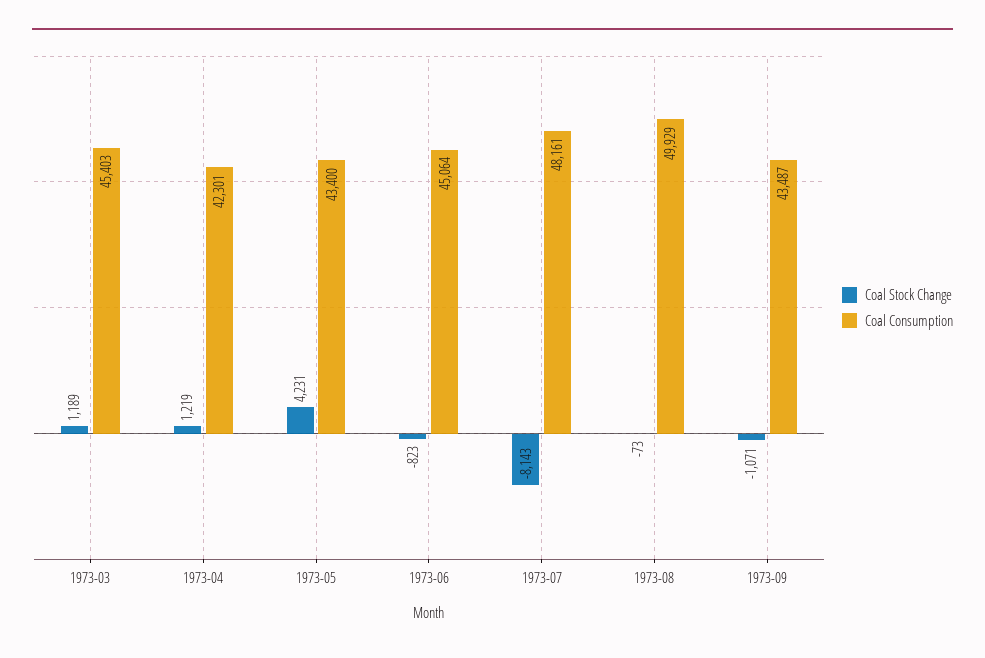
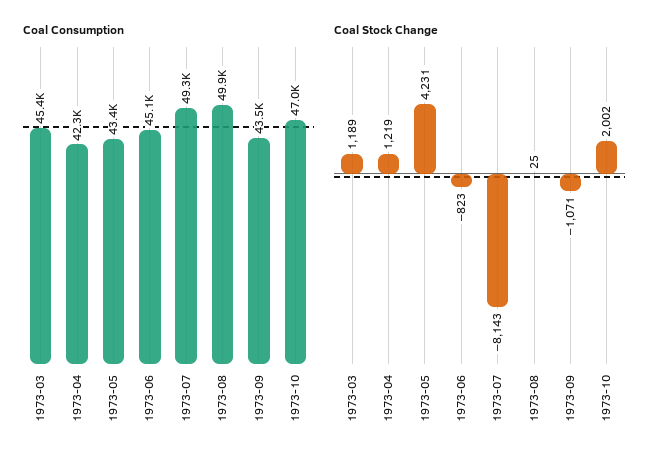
Coal Consumption, 1973-07: 48161 -> 49300
Coal Stock Change, 1973-08: -73 -> 25
Coal Consumption, 1973-10: none -> 47000
Coal Stock Change, 1973-10: none -> 2002

